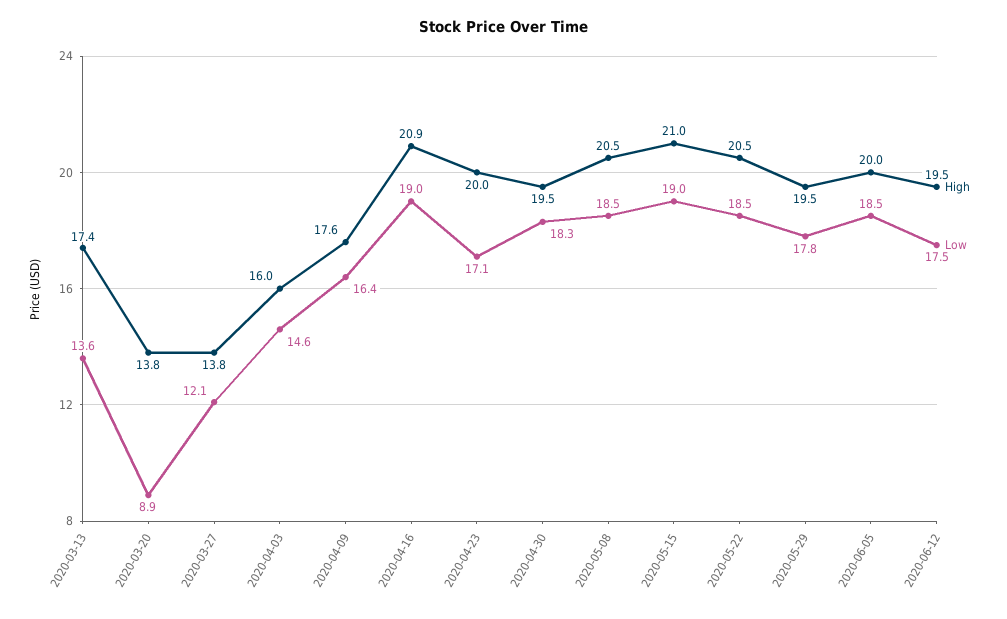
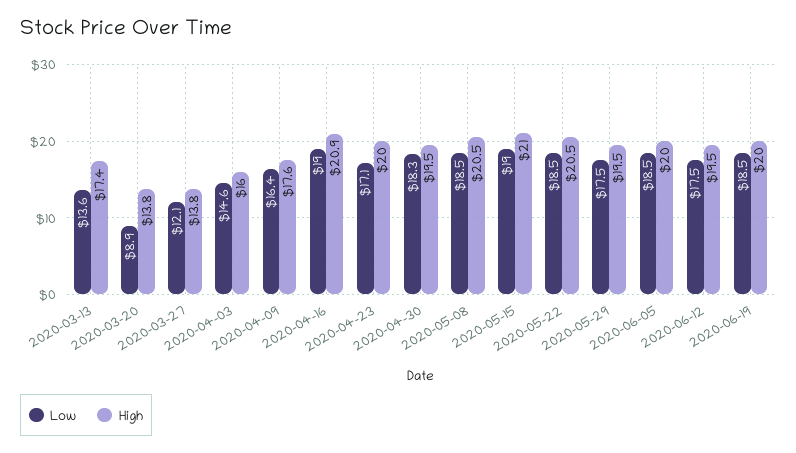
Low, 2020-05-29: 17.8 -> 17.5
Low, 2020-06-19: none -> 18.5
High, 2020-06-19: none -> 20

